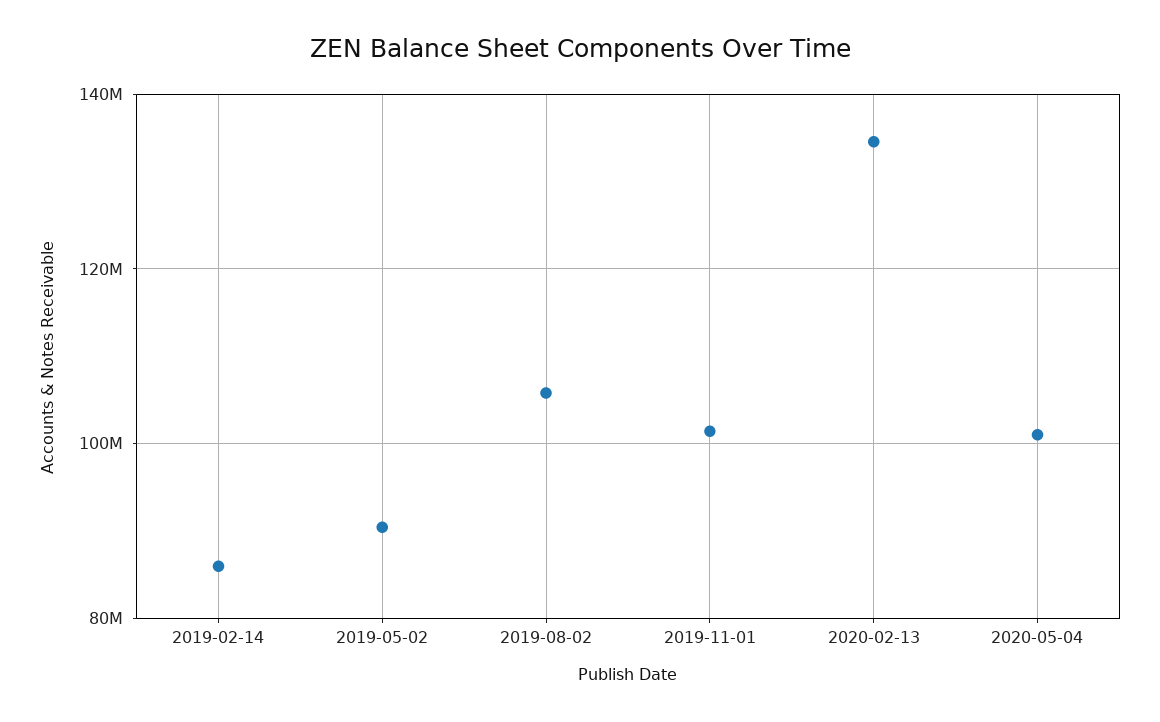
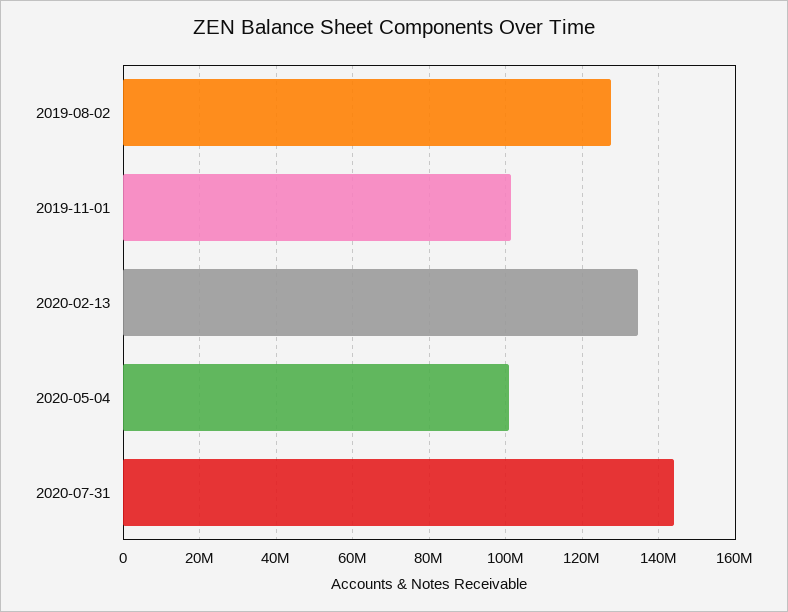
2019-02-14: 86000000 -> none
2019-05-02: 90000000 -> none
2019-08-02: 106000000 -> 128000000
2020-07-31: none -> 144000000

